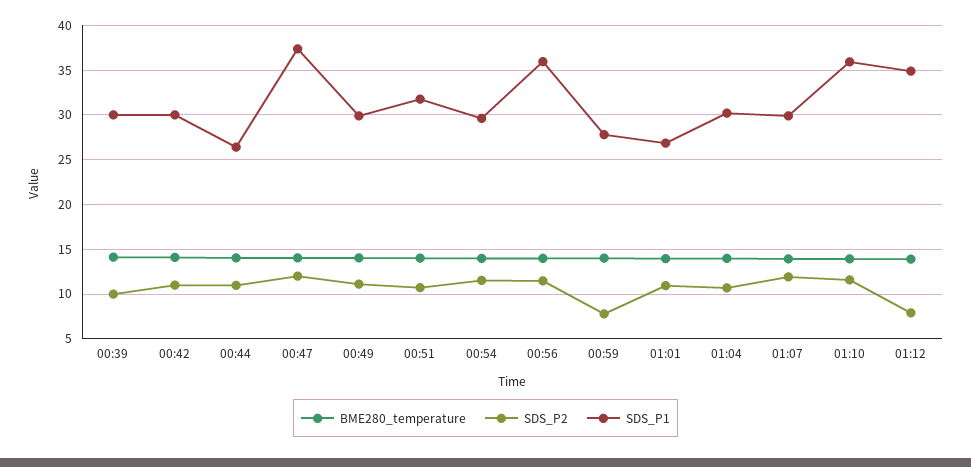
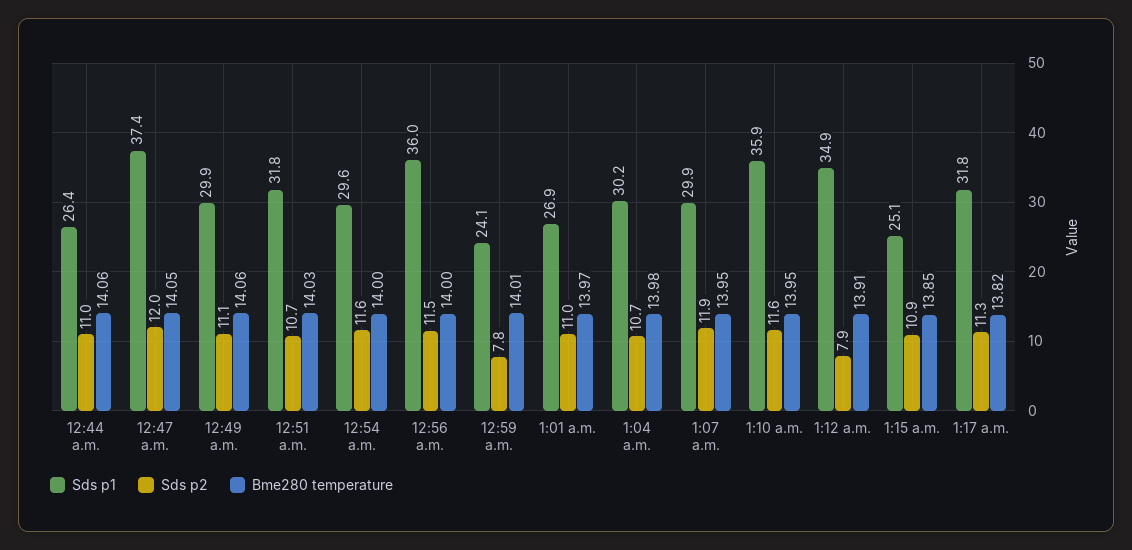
BME280_temperature, 00:39: 14 -> none
SDS_P2, 00:39: 10 -> none
SDS_P1, 00:39: 30 -> none
BME280_temperature, 00:42: 14 -> none
SDS_P2, 00:42: 11 -> none
SDS_P1, 00:42: 30 -> none
SDS_P1, 00:59: 28 -> 24.1
SDS_P1, 1:15 a.m.: none -> 25.1
SDS_P2, 1:15 a.m.: none -> 10.9
BME280_temperature, 1:15 a.m.: none -> 13.85
SDS_P1, 1:17 a.m.: none -> 31.8
SDS_P2, 1:17 a.m.: none -> 11.3
BME280_temperature, 1:17 a.m.: none -> 13.82

